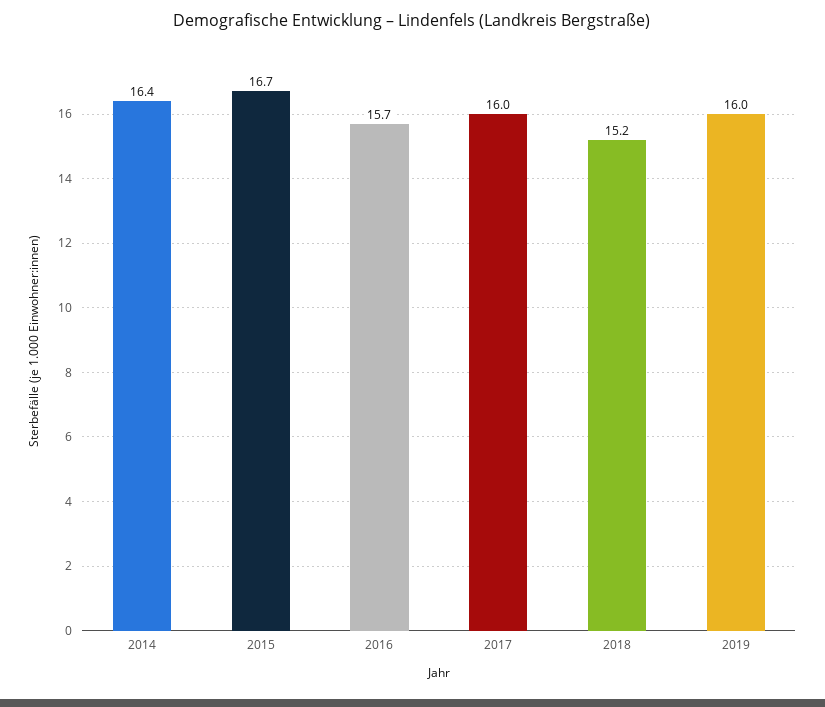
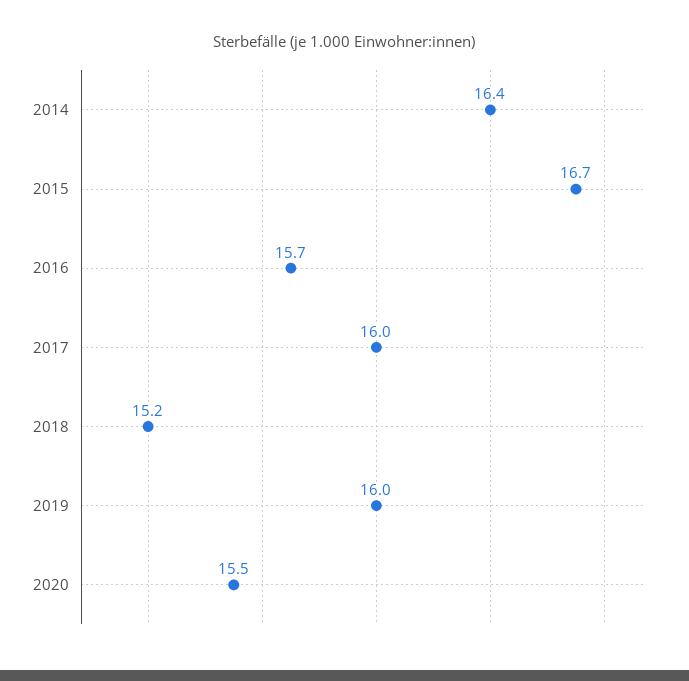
2020: none -> 15.5

